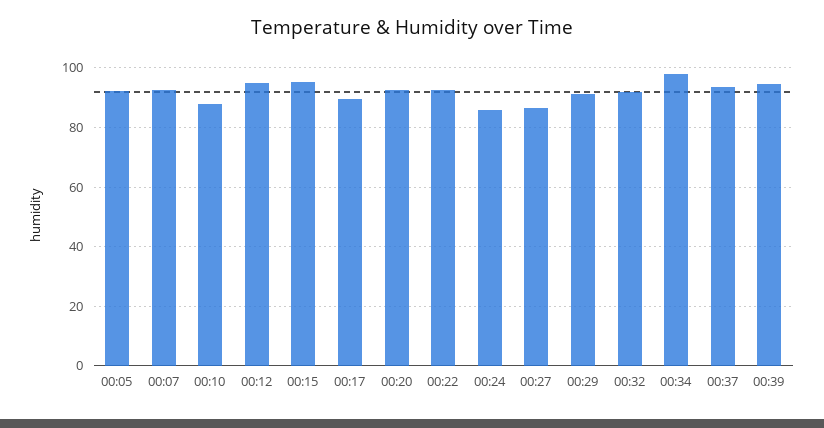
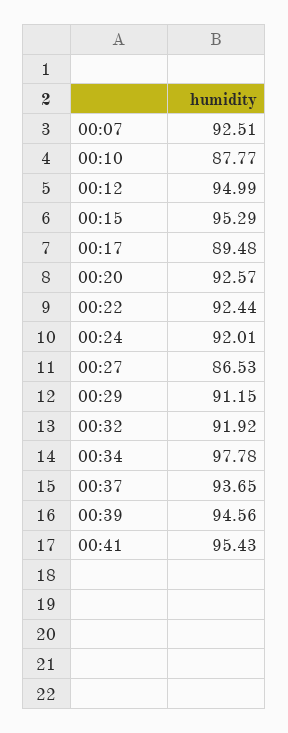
00:05: 92.5 -> none
00:24: 85 -> 92.01
00:41: none -> 95.43

